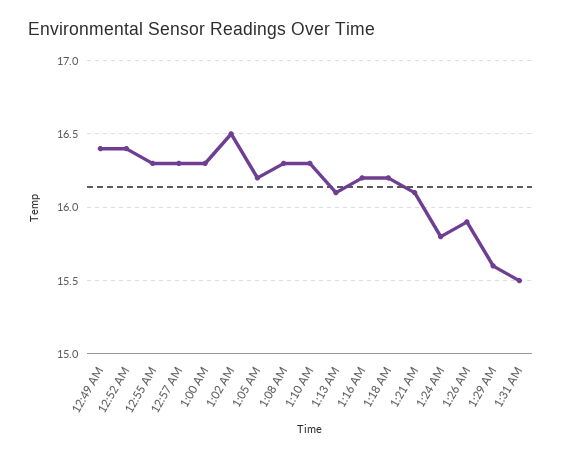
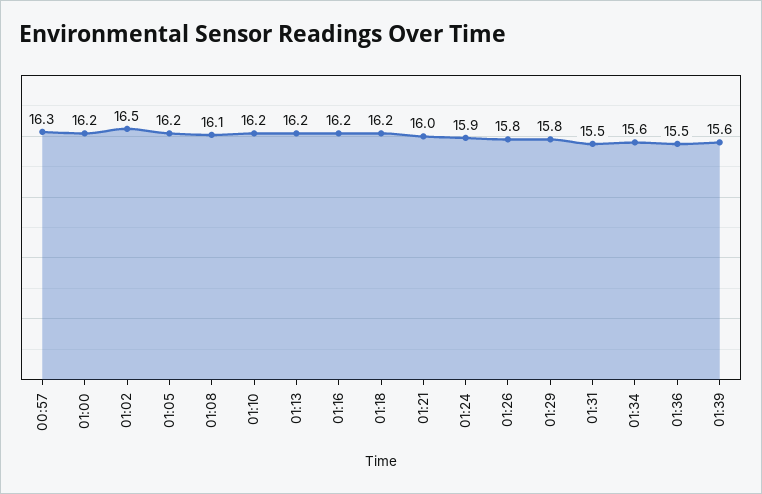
12:49 AM: 16.4 -> none
12:52 AM: 16.4 -> none
12:55 AM: 16.3 -> none
1:00 AM: 16.3 -> 16.2
1:08 AM: 16.3 -> 16.1
1:10 AM: 16.3 -> 16.2
1:13 AM: 16.1 -> 16.2
1:21 AM: 16.1 -> 16
1:24 AM: 15.8 -> 15.9
1:26 AM: 15.9 -> 15.8
1:29 AM: 15.6 -> 15.8
01:34: none -> 15.6
01:36: none -> 15.5
01:39: none -> 15.6

